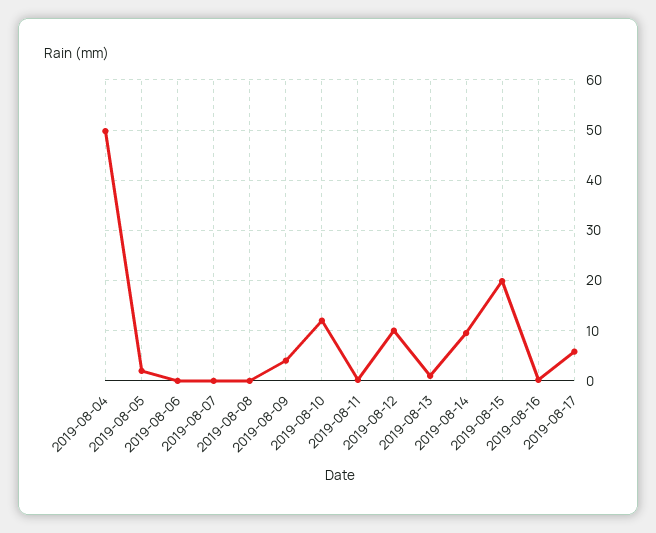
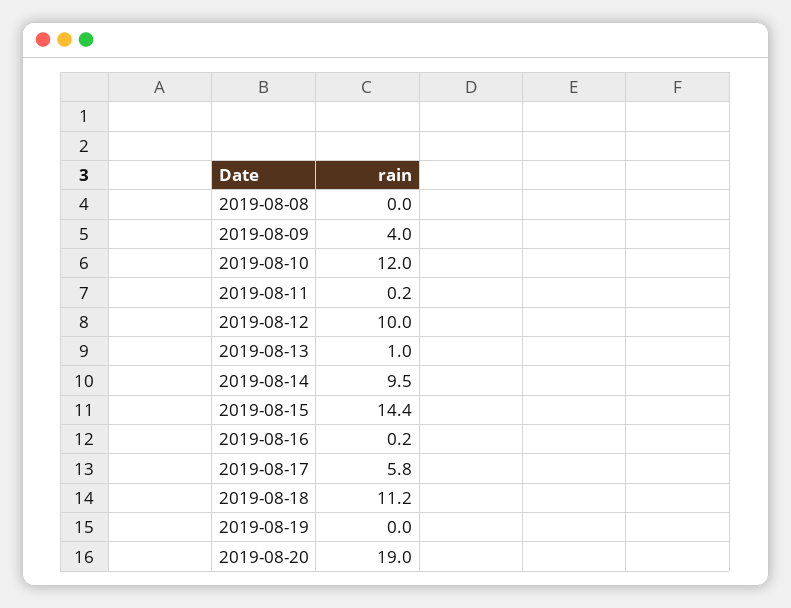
2019-08-04: 50 -> none
2019-08-05: 2 -> none
2019-08-06: 0 -> none
2019-08-07: 0 -> none
2019-08-15: 20 -> 14.4
2019-08-18: none -> 11.2
2019-08-19: none -> 0
2019-08-20: none -> 19

